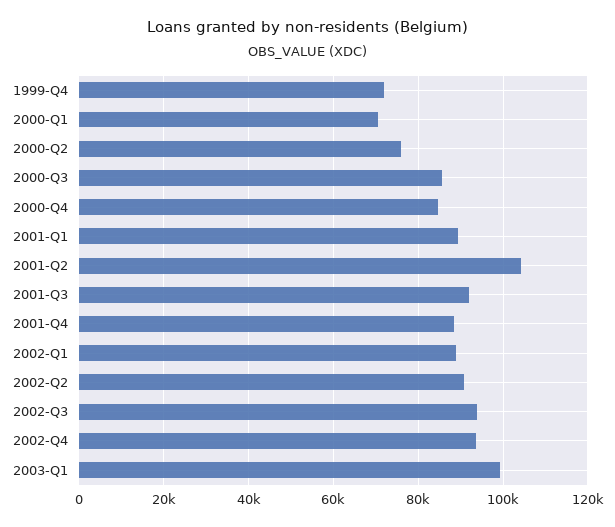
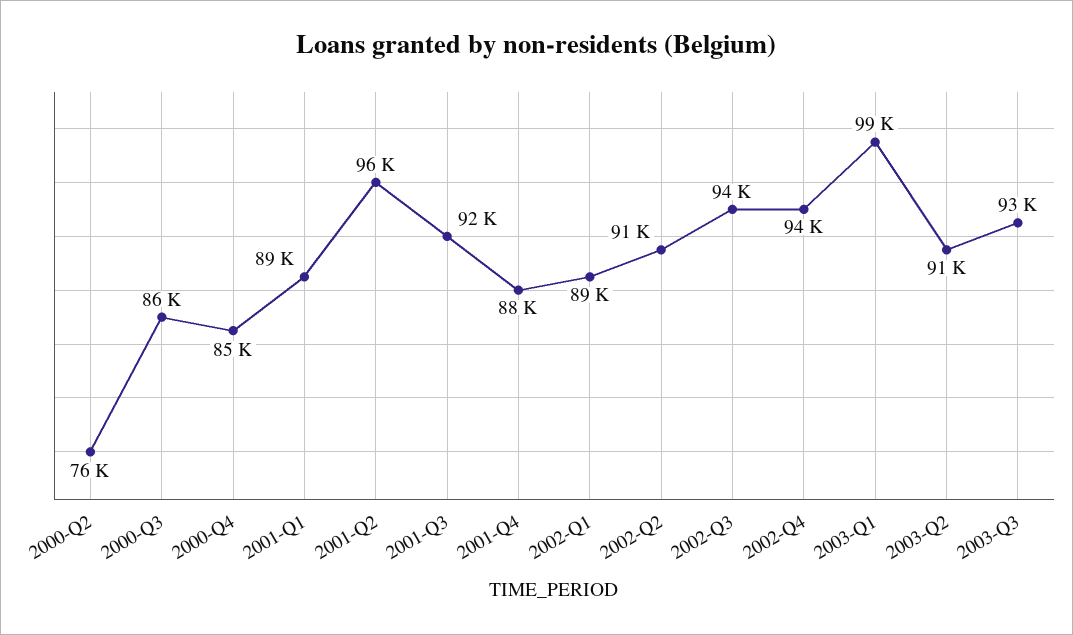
1999-Q4: 72000 -> none
2000-Q1: 70000 -> none
2001-Q2: 104000 -> 96000
2003-Q2: none -> 91000
2003-Q3: none -> 93000

